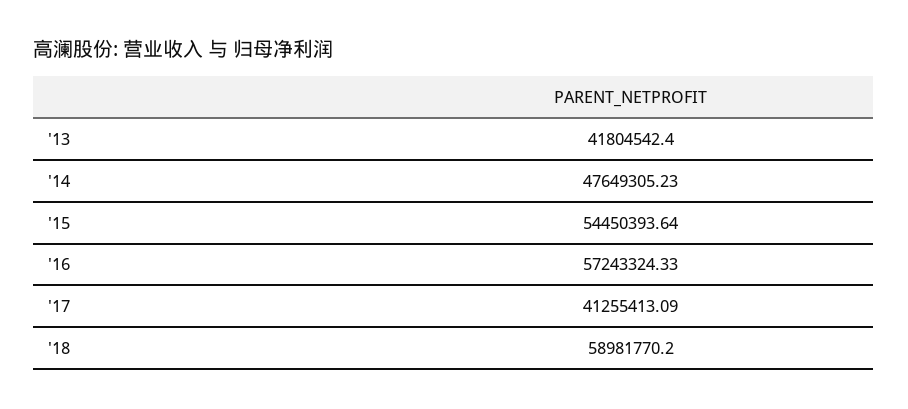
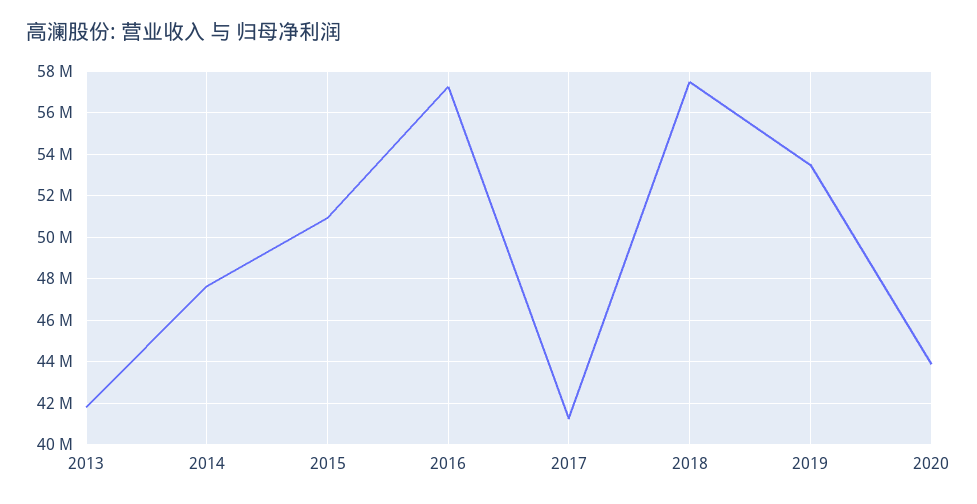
'15: 54450393.64 -> 51000000
'18: 58981770.2 -> 57500000
2019: none -> 53500000
2020: none -> 44000000

